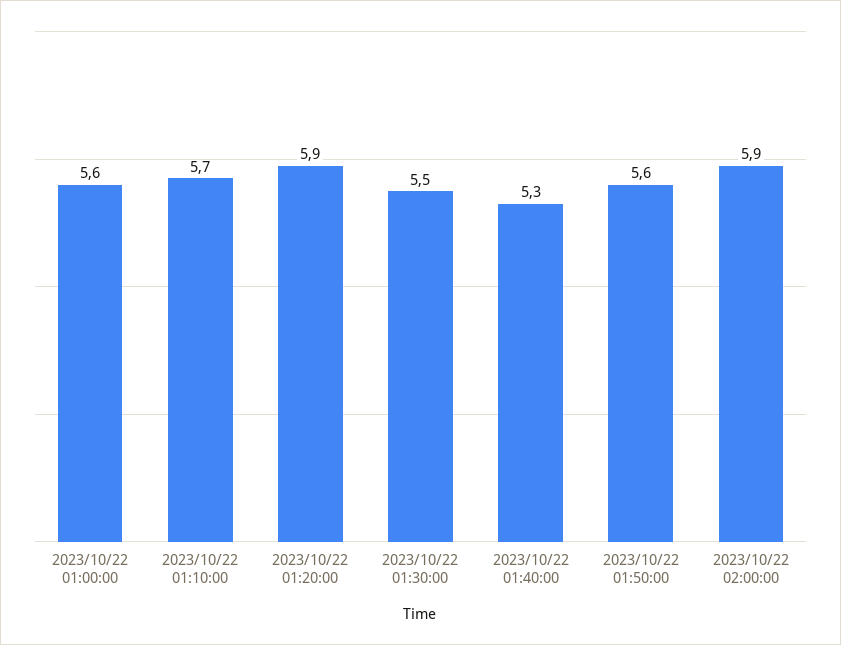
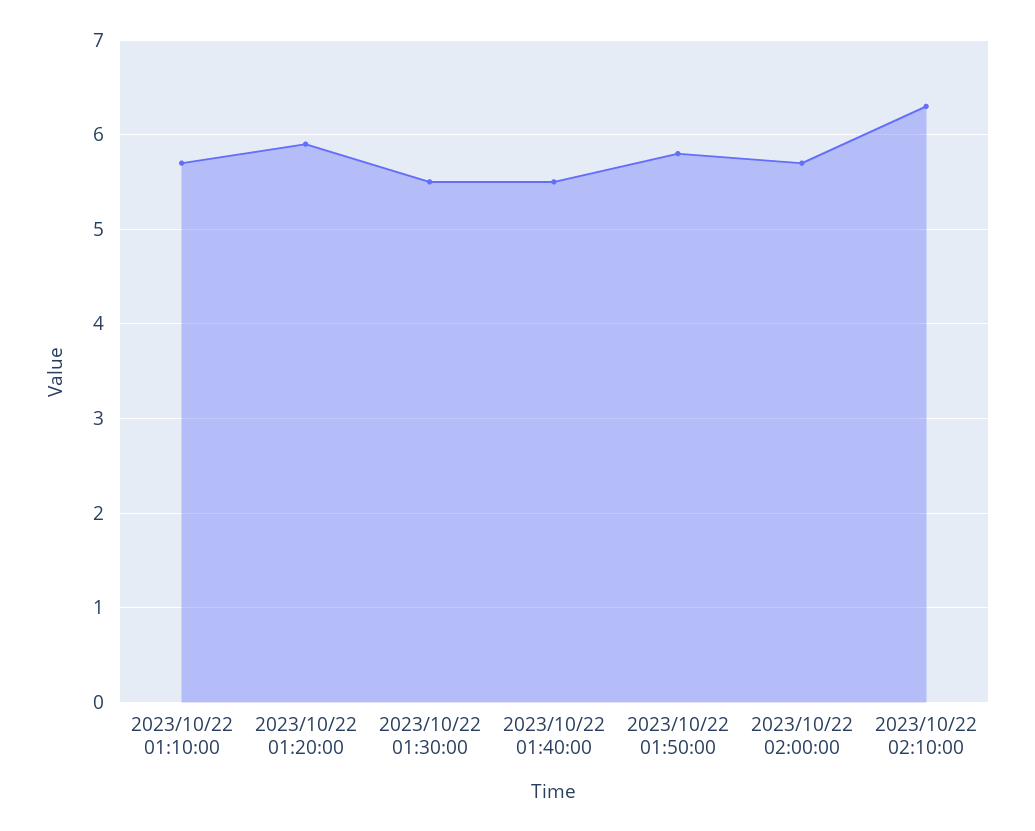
2023/10/22 01:00:00: 5.6 -> none
2023/10/22 01:40:00: 5.3 -> 5.5
2023/10/22 01:50:00: 5.6 -> 5.8
2023/10/22 02:00:00: 5.9 -> 5.7
2023/10/22 02:10:00: none -> 6.3

